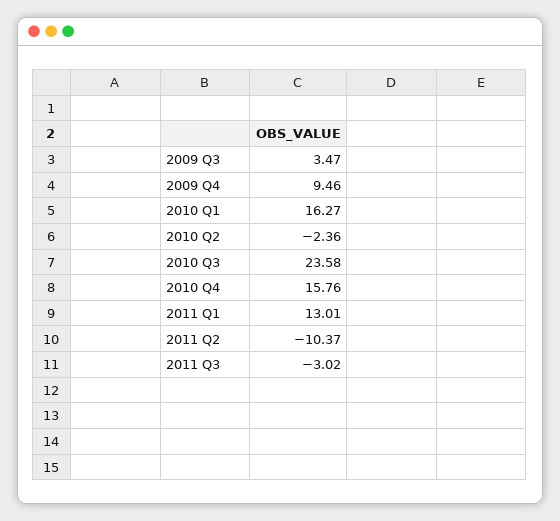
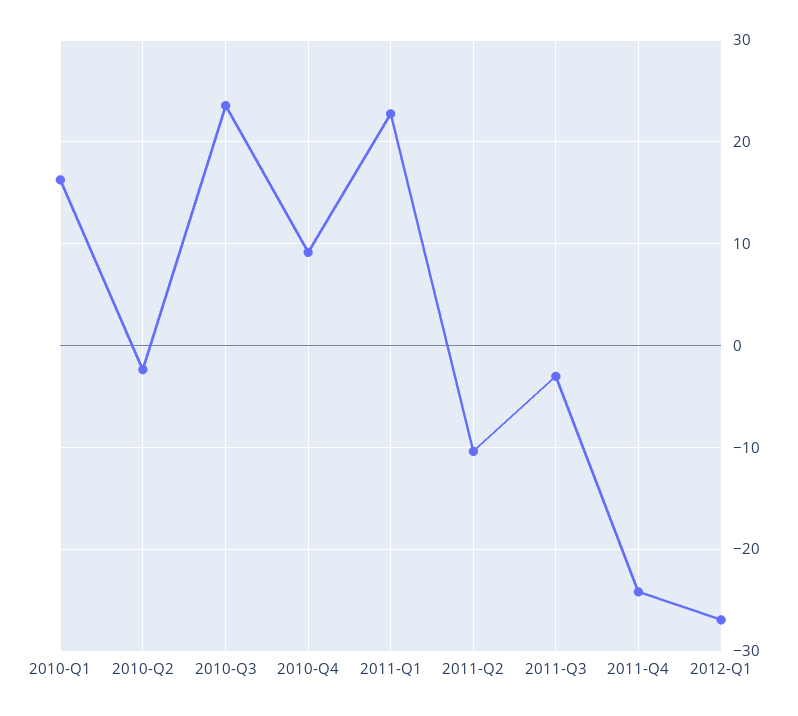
2009 Q3: 3.47 -> none
2009 Q4: 9.46 -> none
2010 Q4: 15.76 -> 9
2011 Q1: 13.01 -> 23
2011-Q4: none -> -24
2012-Q1: none -> -27

